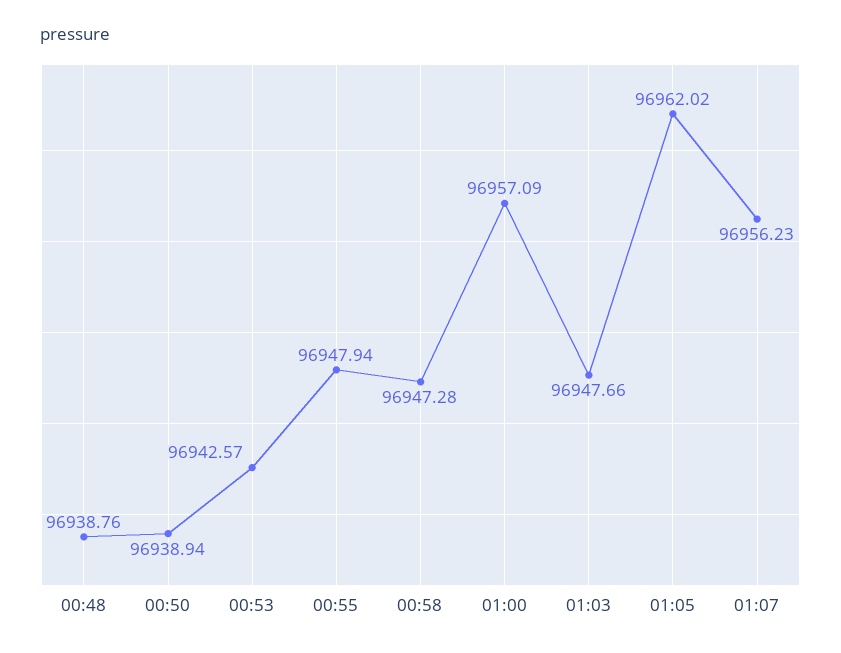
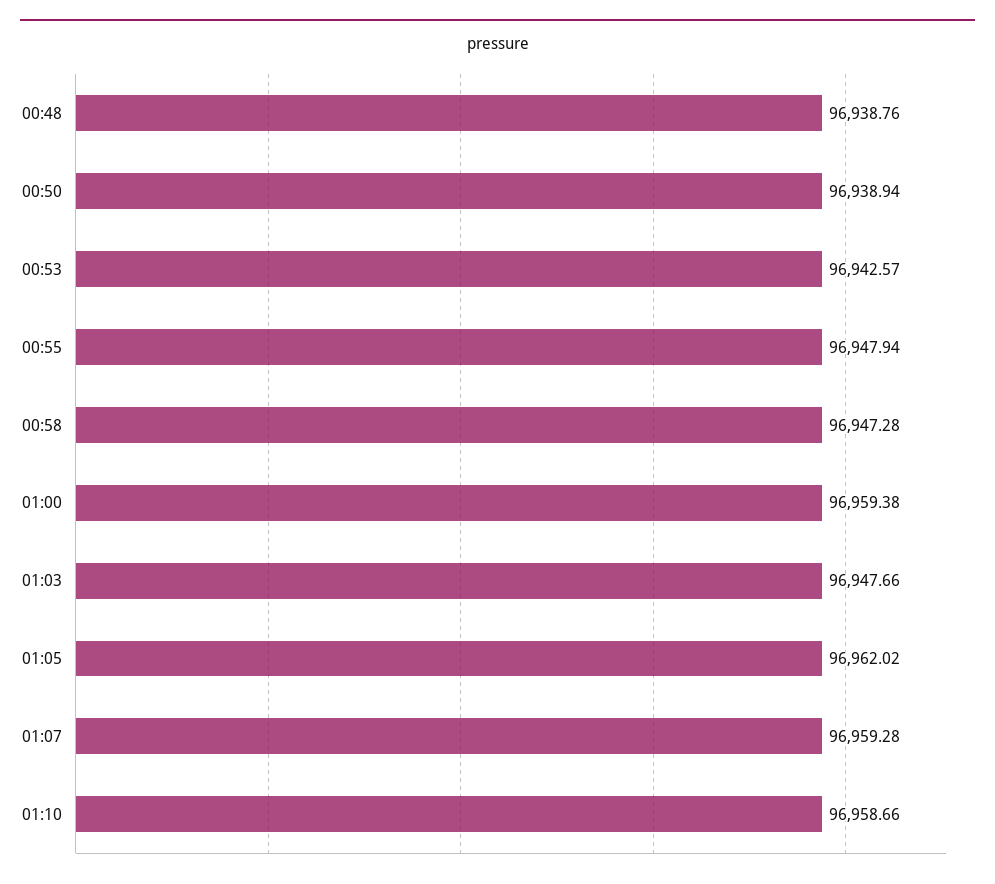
01:00: 96957.09 -> 96959.38
01:07: 96956.23 -> 96959.28
01:10: none -> 96958.66

